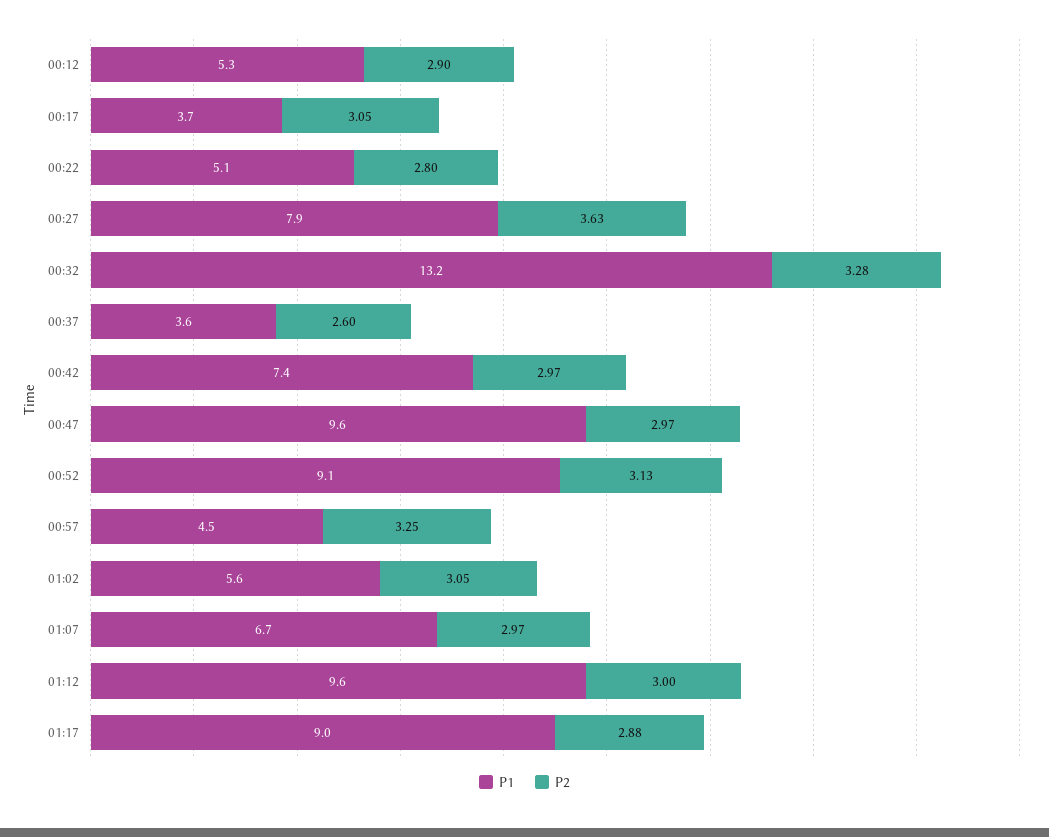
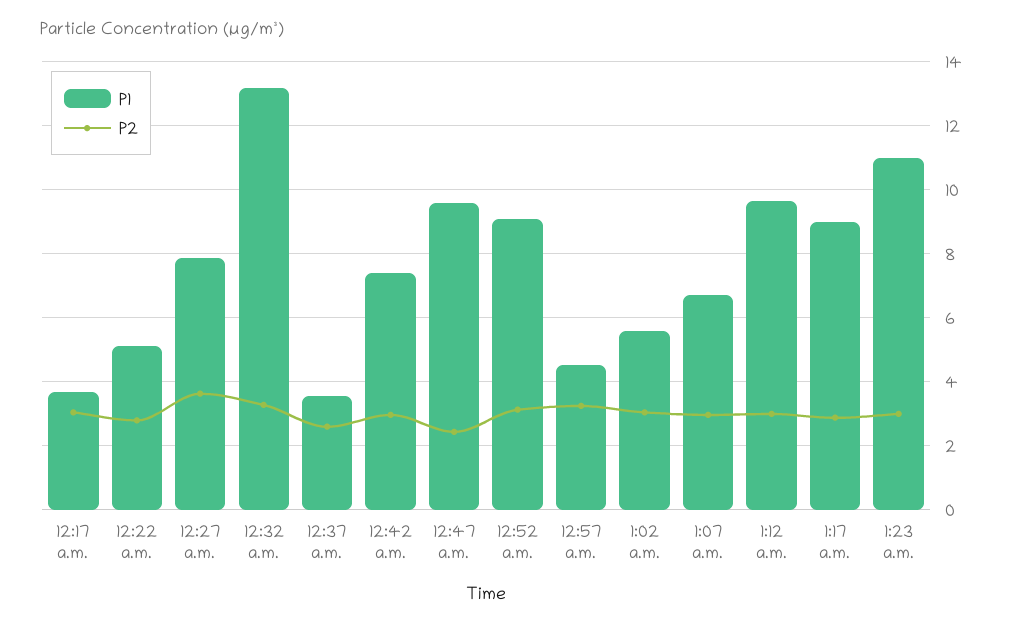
P1, 00:12: 5.3 -> none
P2, 00:12: 2.9 -> none
P2, 00:47: 2.97 -> 2.4
P1, 1:23 a.m.: none -> 11
P2, 1:23 a.m.: none -> 3

